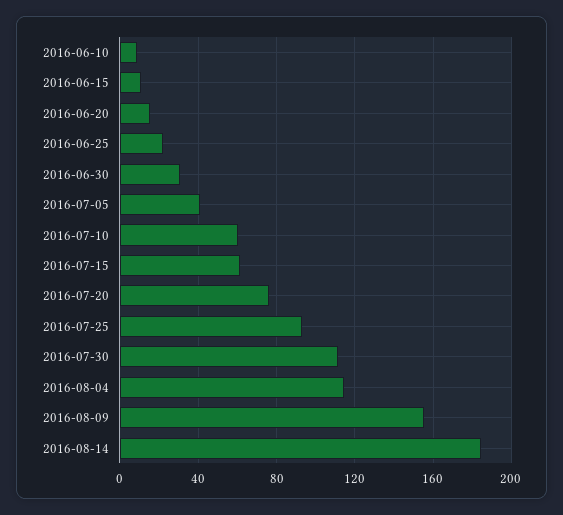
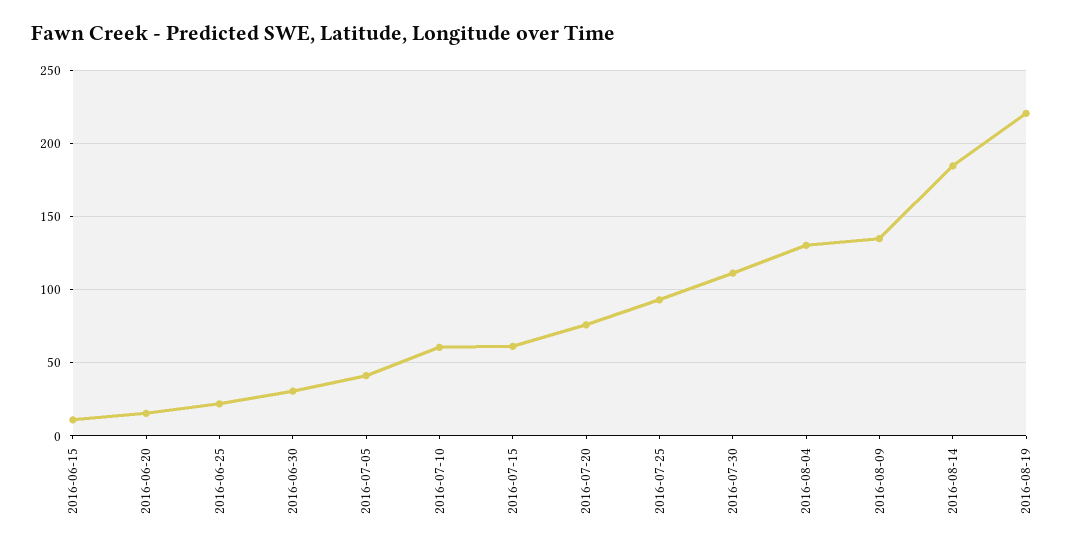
2016-06-10: 10 -> none
2016-08-04: 115 -> 130
2016-08-09: 155 -> 135
2016-08-19: none -> 220

